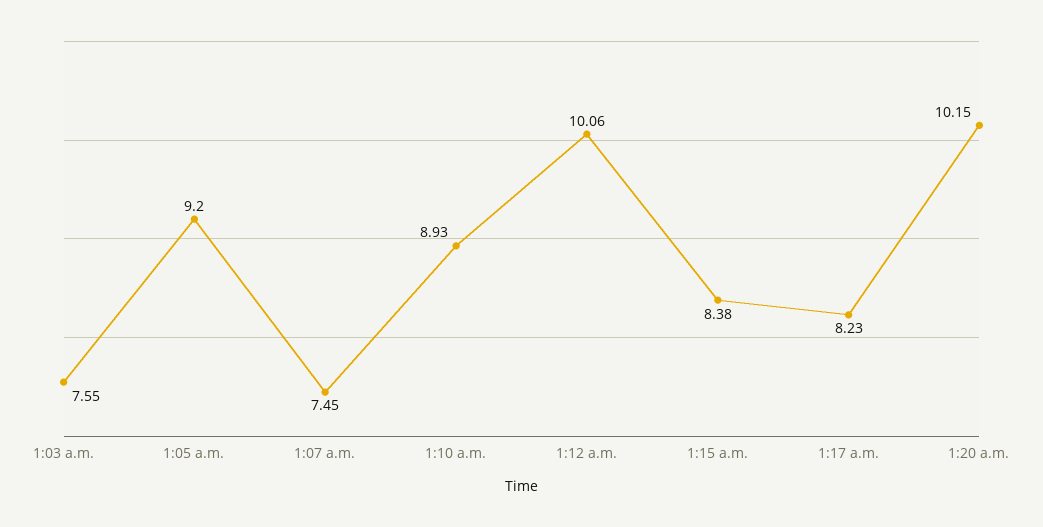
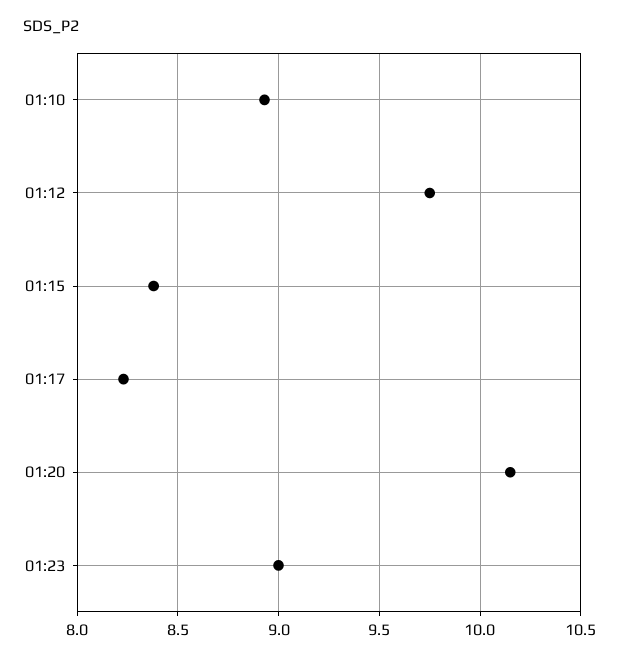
1:03 a.m.: 7.55 -> none
1:05 a.m.: 9.2 -> none
1:07 a.m.: 7.45 -> none
1:12 a.m.: 10.06 -> 9.75
01:23: none -> 9

